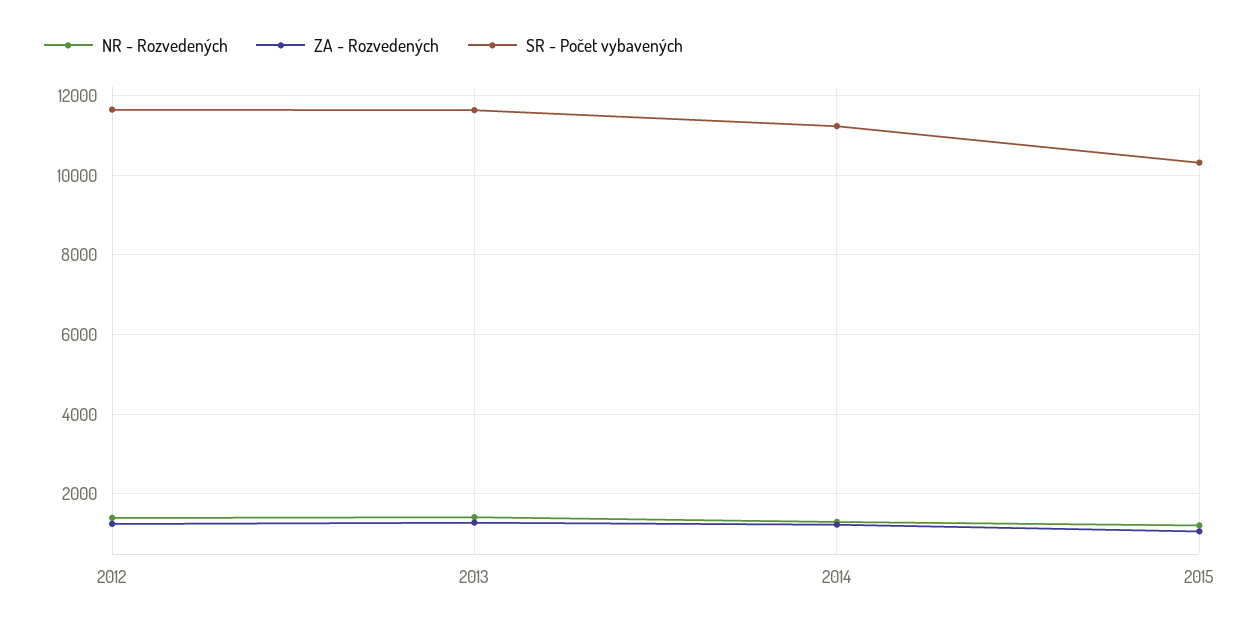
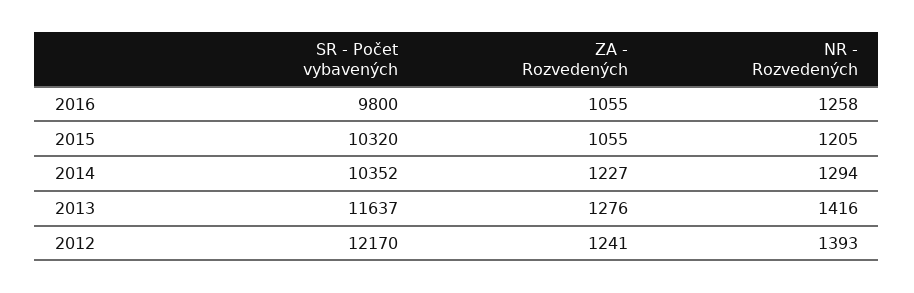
SR - Počet vybavených, 2012: 11600 -> 12170
SR - Počet vybavených, 2014: 11200 -> 10352
SR - Počet vybavených, 2016: none -> 9800
ZA - Rozvedených, 2016: none -> 1055
NR - Rozvedených, 2016: none -> 1258

